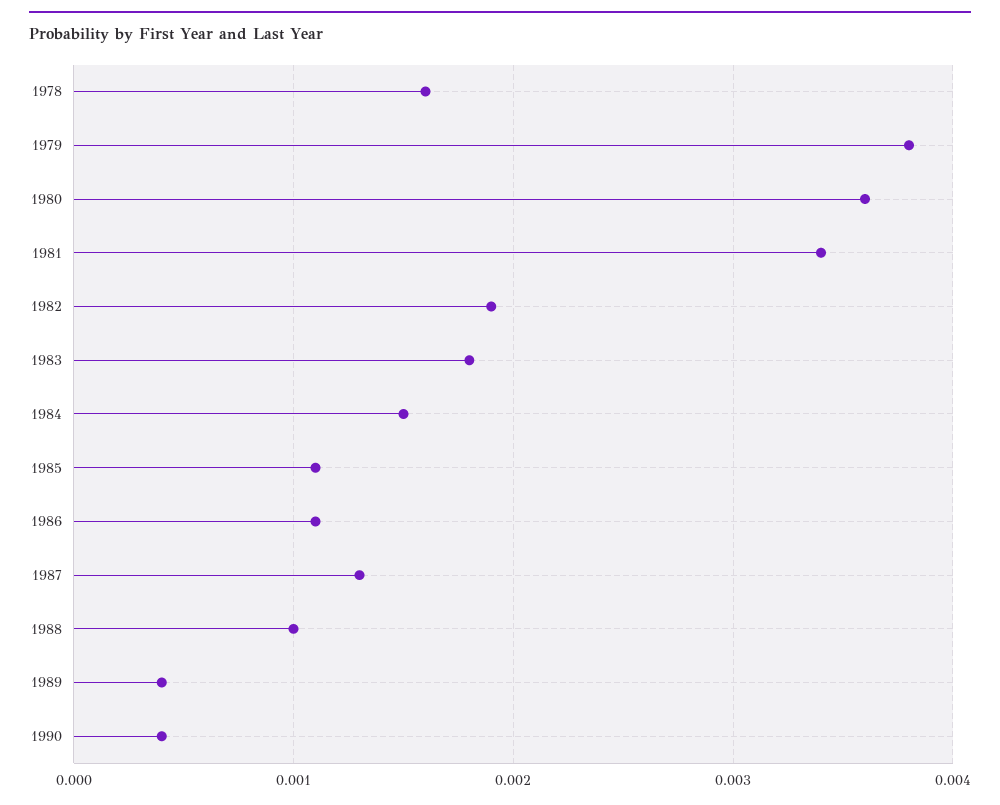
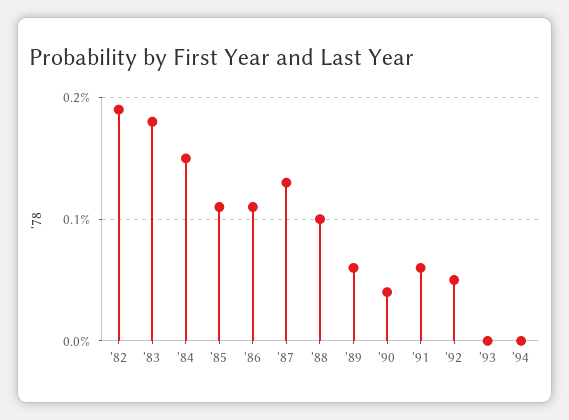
1978: 0.0016 -> none
1979: 0.0038 -> none
1980: 0.0036 -> none
1981: 0.0034 -> none
1989: 0.0004 -> 0.0006
'91: none -> 0.0006
'92: none -> 0.0005
'93: none -> 0
'94: none -> 0

